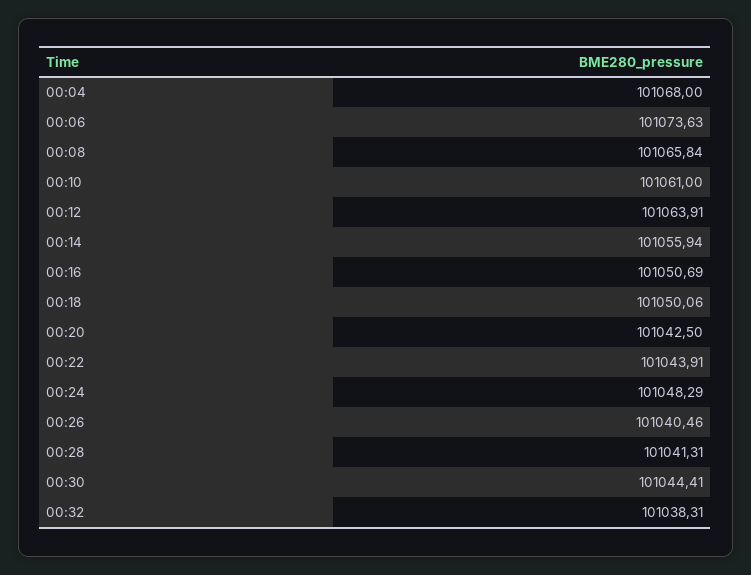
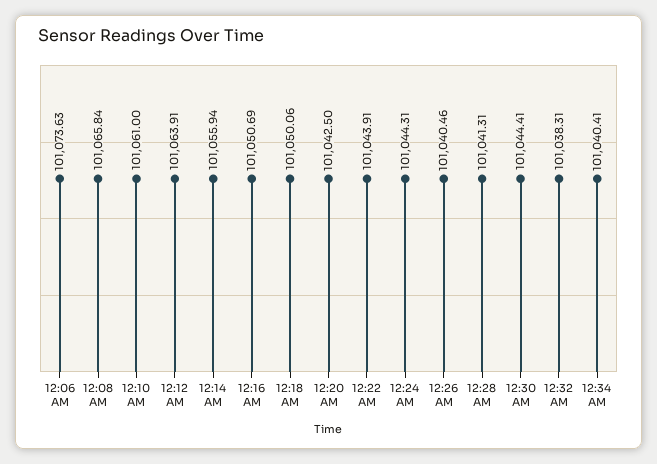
00:04: 101068 -> none
00:24: 101048.29 -> 101044.31
12:34 AM: none -> 101040.41

